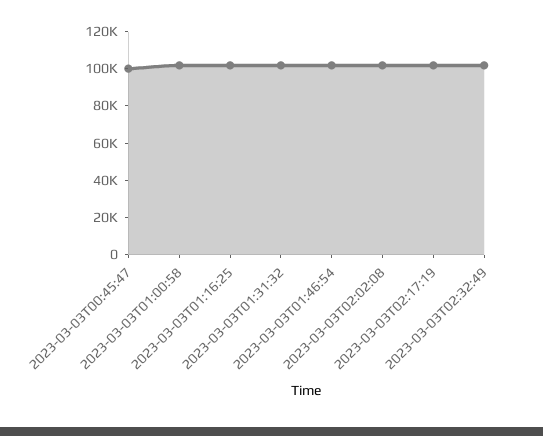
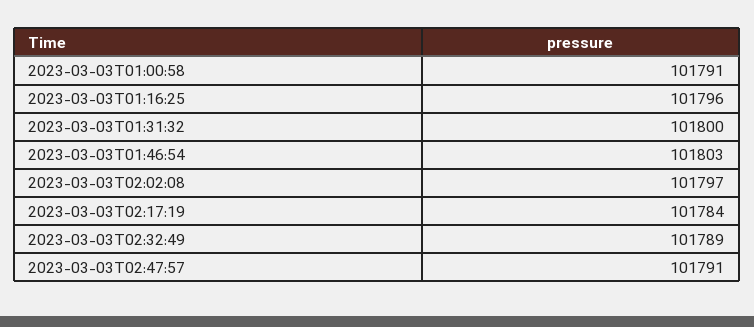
2023-03-03T00:45:47: 100000 -> none
2023-03-03T02:47:57: none -> 101791

